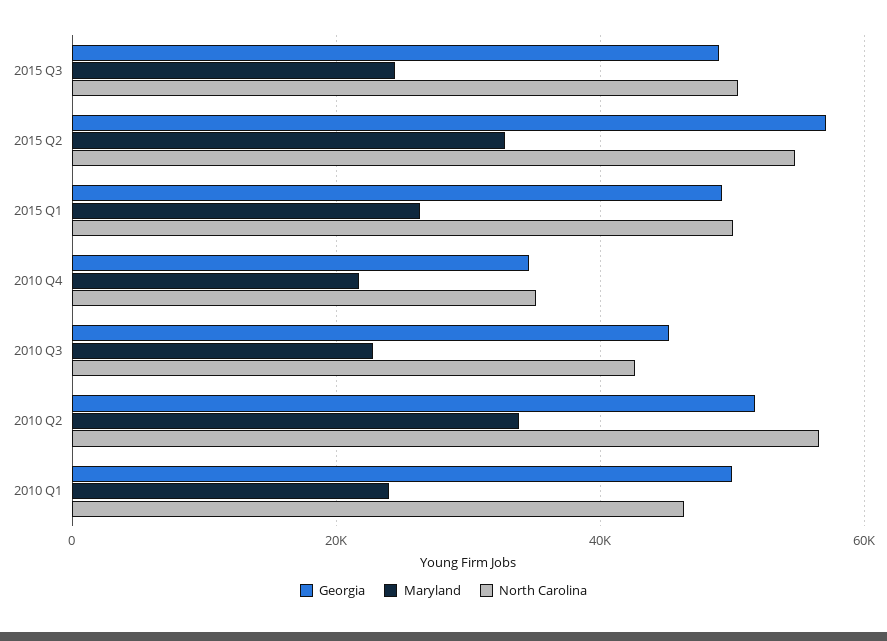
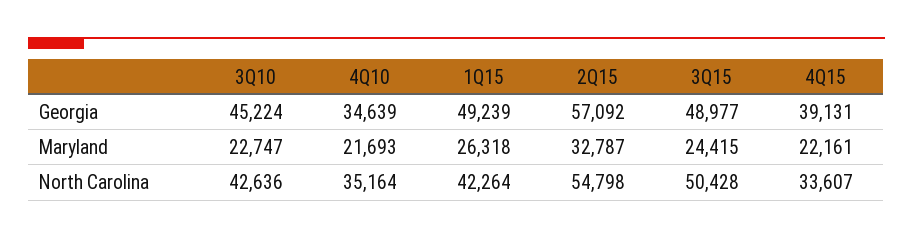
North Carolina, 2015 Q1: 50000 -> 42264
Georgia, 2010 Q2: 52000 -> none
Maryland, 2010 Q2: 34000 -> none
North Carolina, 2010 Q2: 56000 -> none
Georgia, 2010 Q1: 50000 -> none
Maryland, 2010 Q1: 24000 -> none
North Carolina, 2010 Q1: 46000 -> none
Georgia, 4Q15: none -> 39131
Maryland, 4Q15: none -> 22161
North Carolina, 4Q15: none -> 33607

